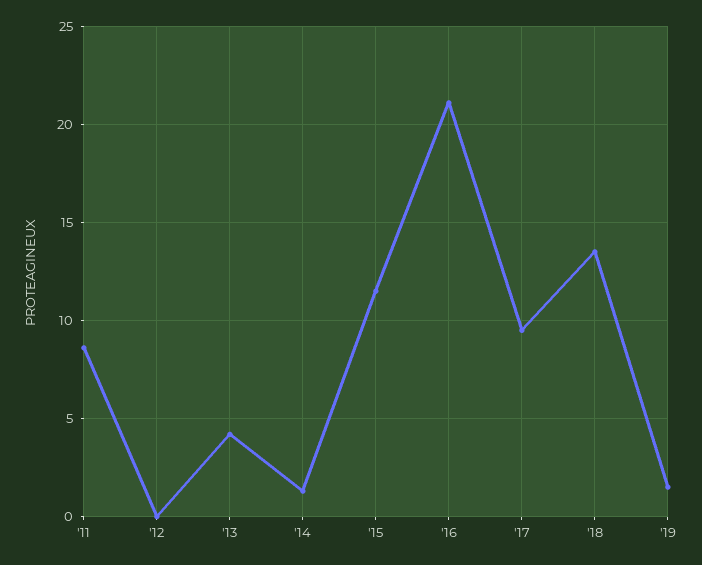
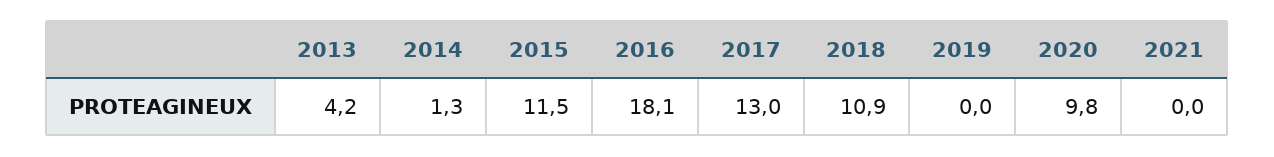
'11: 8.5 -> none
'12: 0 -> none
'16: 21 -> 18.1
'17: 9.5 -> 13
'18: 13.5 -> 10.9
'19: 1.5 -> 0
2020: none -> 9.8
2021: none -> 0

